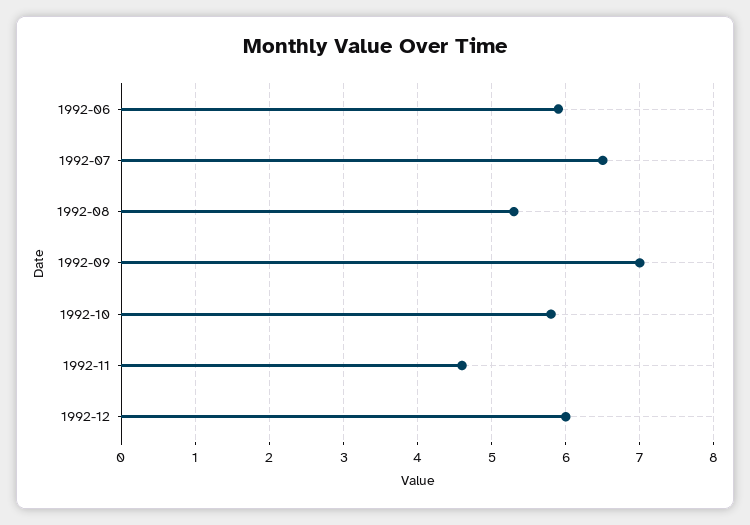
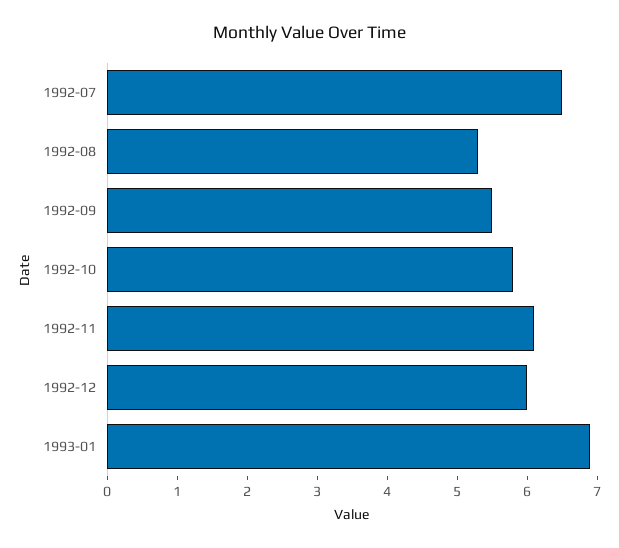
1992-06: 5.9 -> none
1992-09: 7 -> 5.5
1992-11: 4.6 -> 6
1993-01: none -> 7

